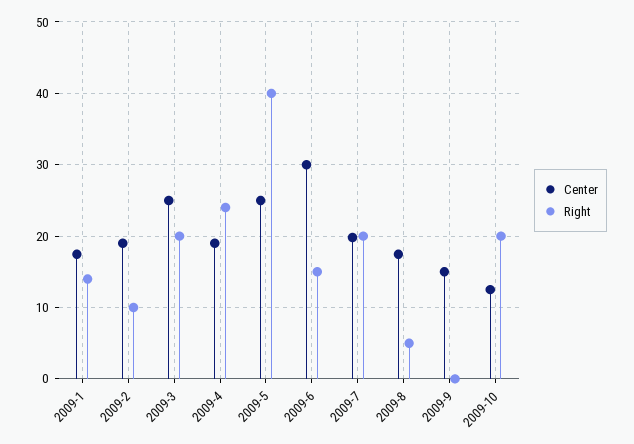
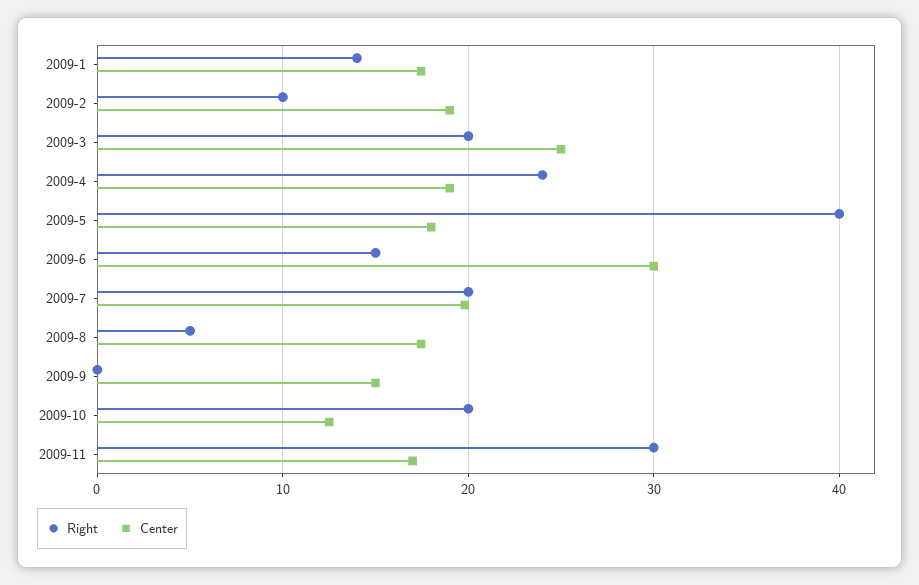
Center, 2009-5: 25 -> 18
Right, 2009-11: none -> 30
Center, 2009-11: none -> 17

